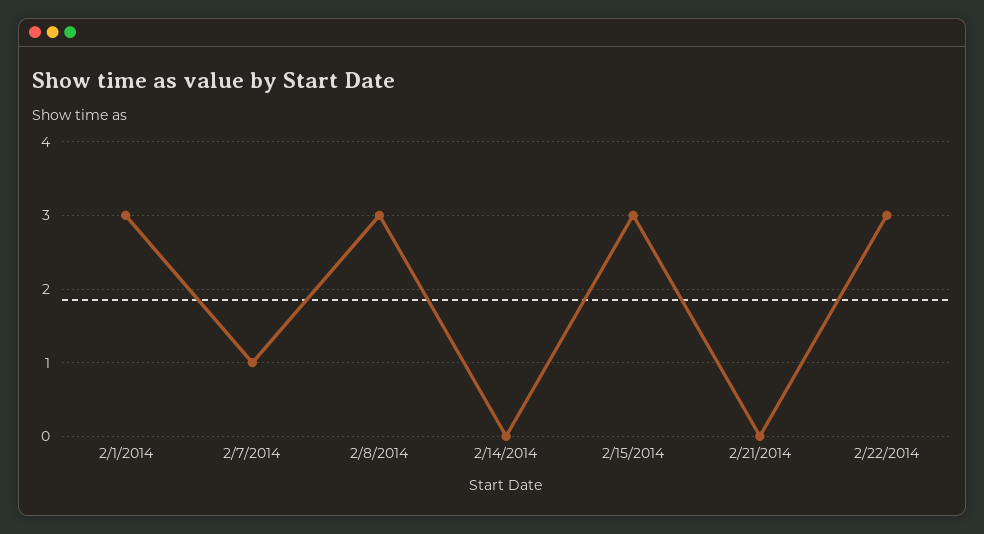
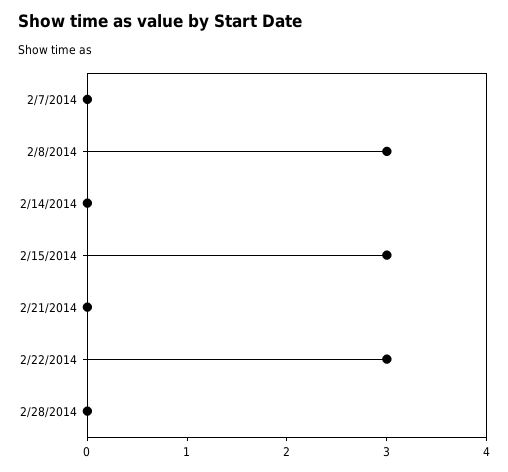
2/1/2014: 3 -> none
2/7/2014: 1 -> 0
2/28/2014: none -> 0

